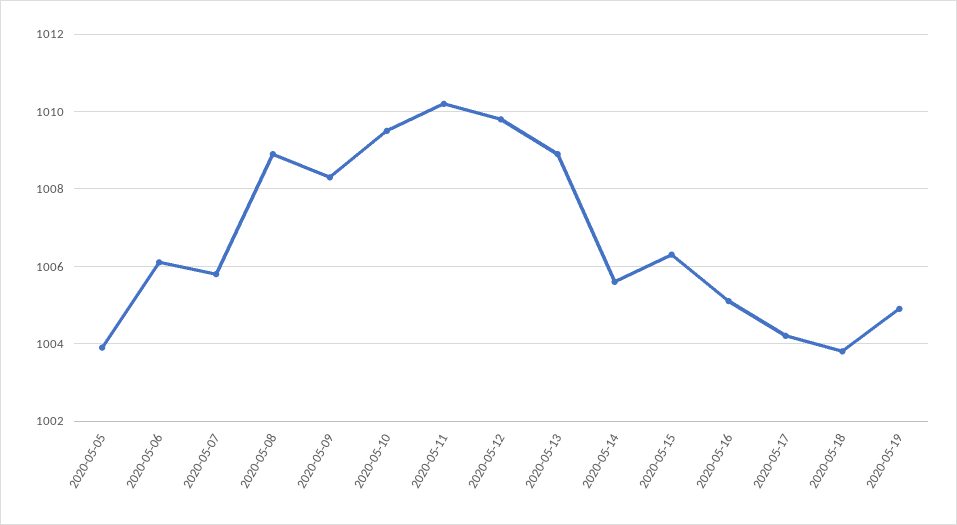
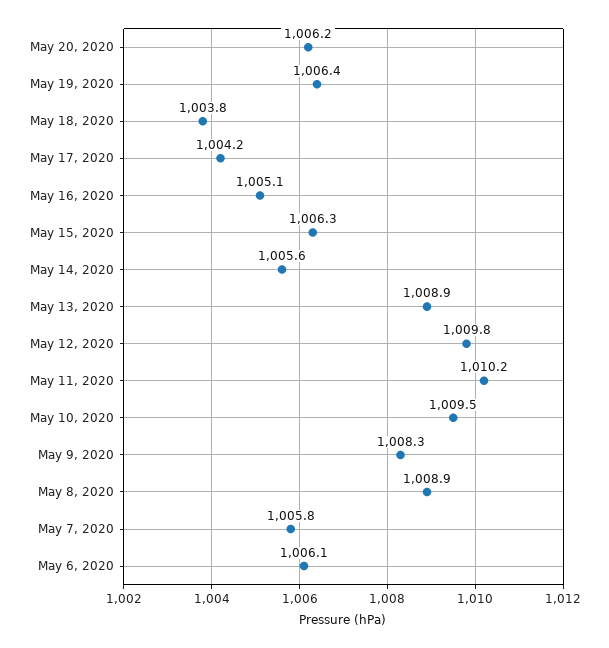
2020-05-05: 1004 -> none
2020-05-19: 1005 -> 1006.4
May 20, 2020: none -> 1006.2

